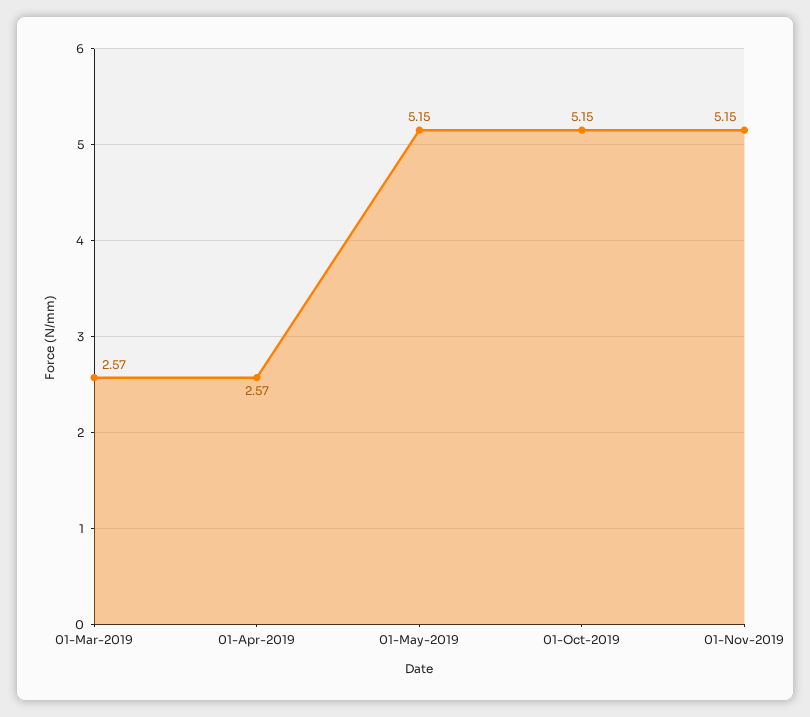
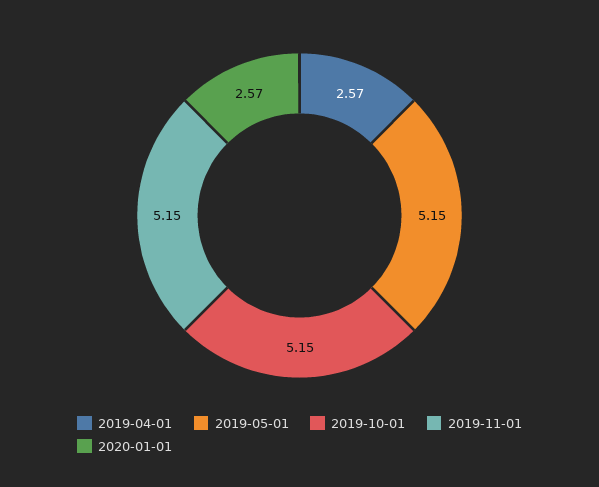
01-Mar-2019: 2.57 -> none
2020-01-01: none -> 2.57

